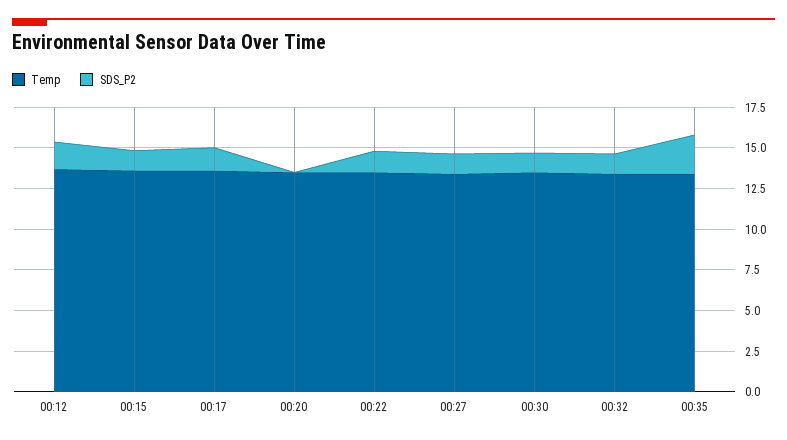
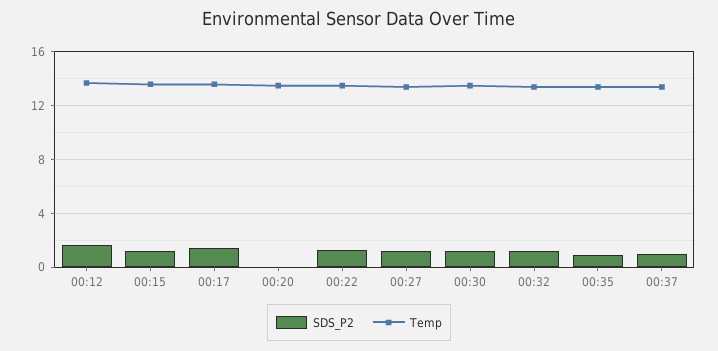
SDS_P2, 00:35: 2.5 -> 1
SDS_P2, 00:37: none -> 1
Temp, 00:37: none -> 13.5

